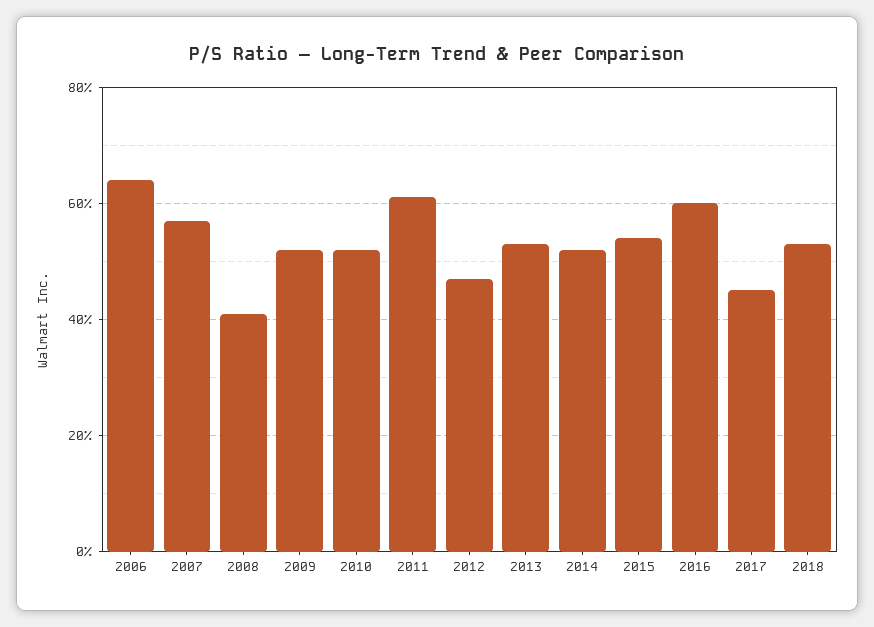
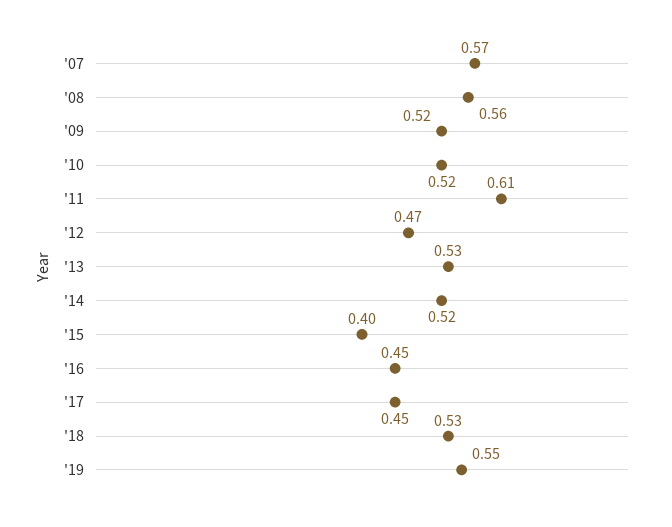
2006: 0.65 -> none
2008: 0.4 -> 0.56
2015: 0.55 -> 0.4
2016: 0.6 -> 0.45
'19: none -> 0.55

